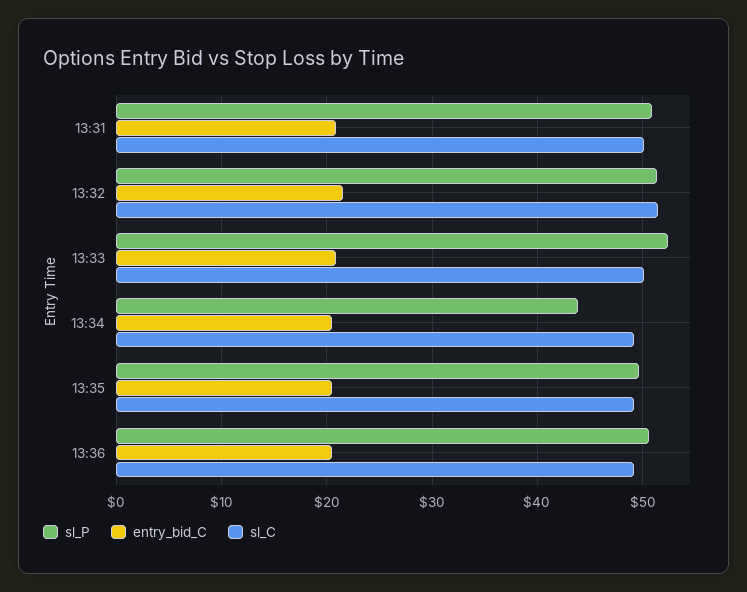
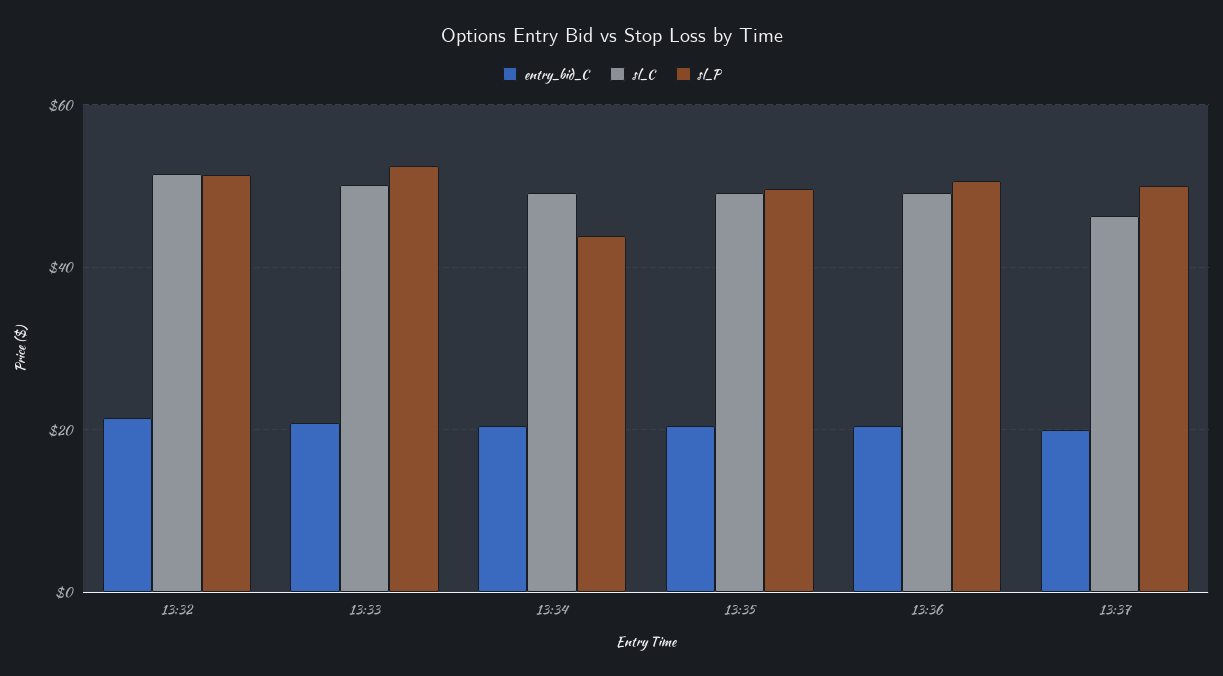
sl_P, 13:31: 51 -> none
entry_bid_C, 13:31: 21 -> none
sl_C, 13:31: 50 -> none
entry_bid_C, 13:37: none -> 20
sl_C, 13:37: none -> 46
sl_P, 13:37: none -> 50

